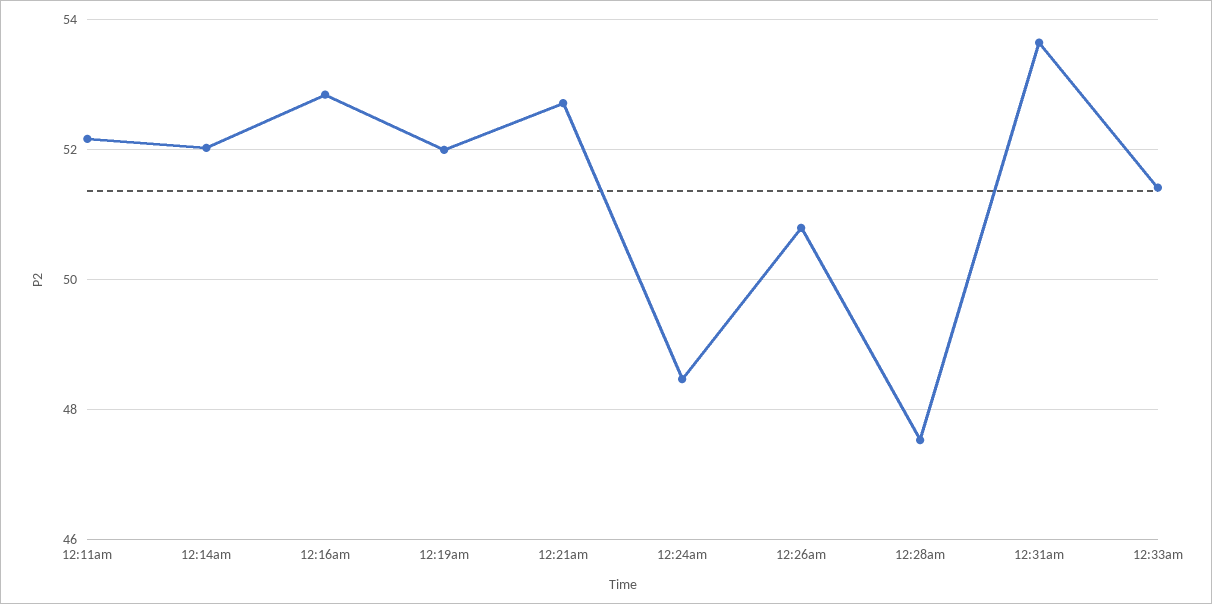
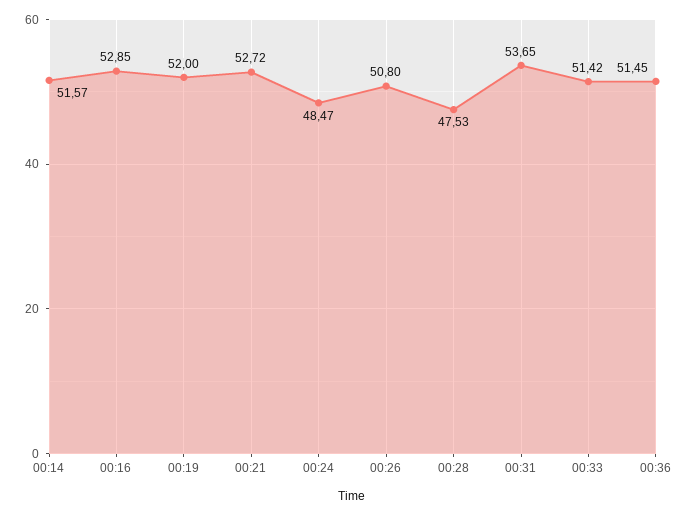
12:11am: 52.2 -> none
12:14am: 52 -> 51.57
00:36: none -> 51.45

